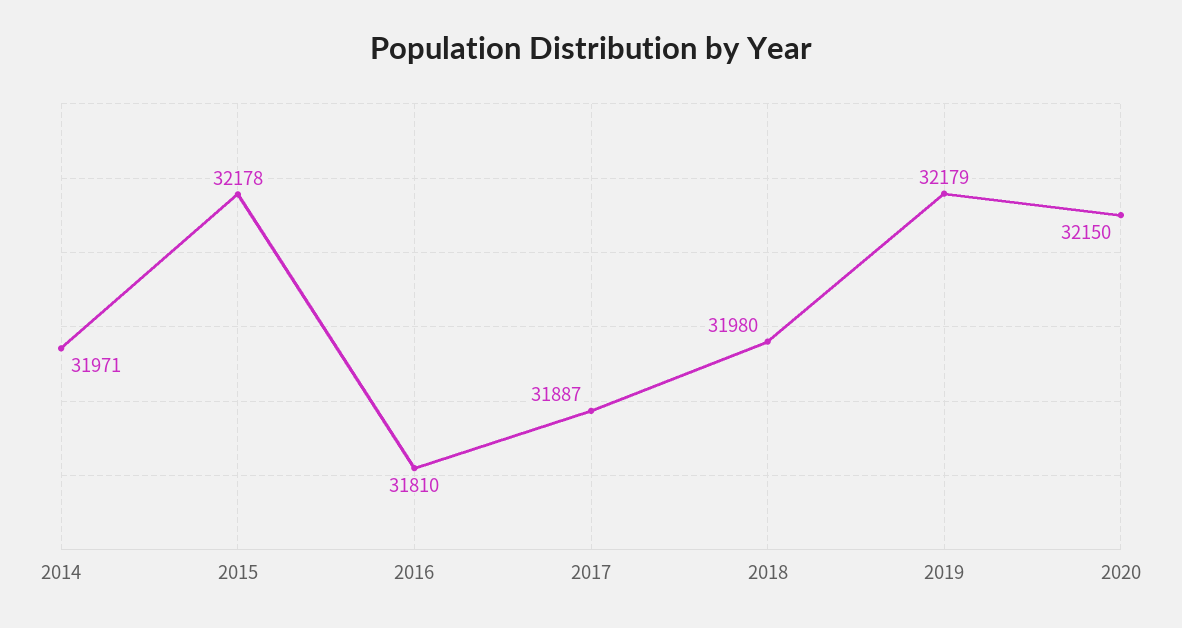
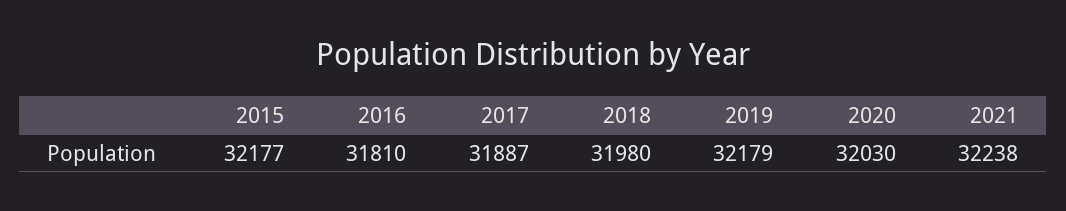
2014: 31971 -> none
2015: 32178 -> 32177
2020: 32150 -> 32030
2021: none -> 32238

